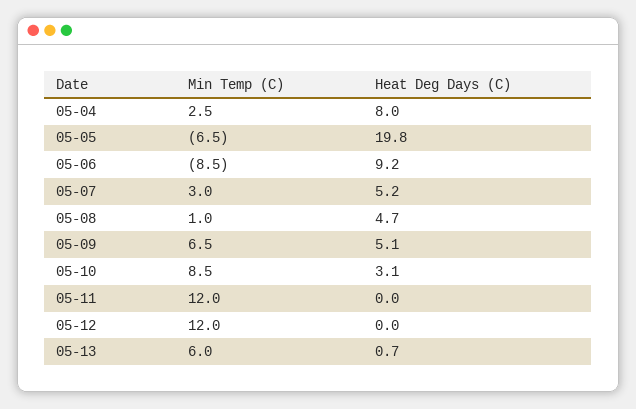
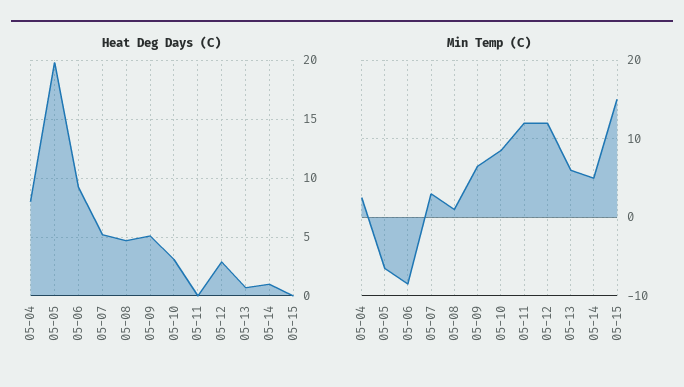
Heat Deg Days (C), 05-12: 0 -> 3
Heat Deg Days (C), 05-14: none -> 1
Heat Deg Days (C), 05-15: none -> 0
Min Temp (C), 05-14: none -> 5
Min Temp (C), 05-15: none -> 15

